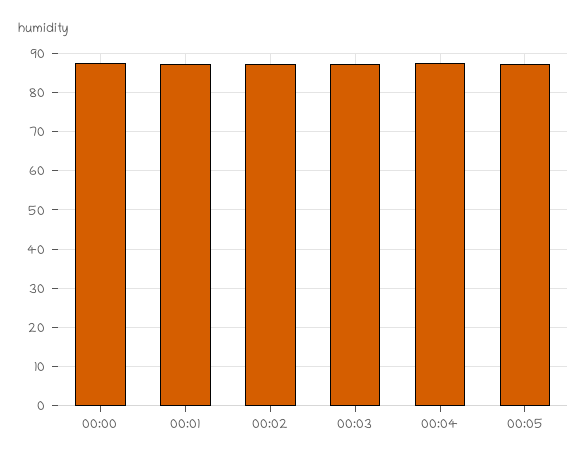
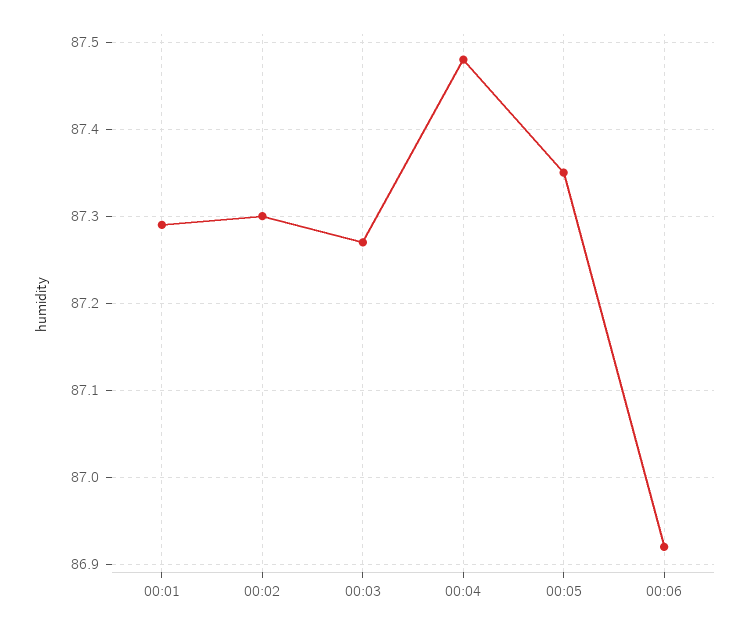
00:00: 88 -> none
00:06: none -> 86.92

